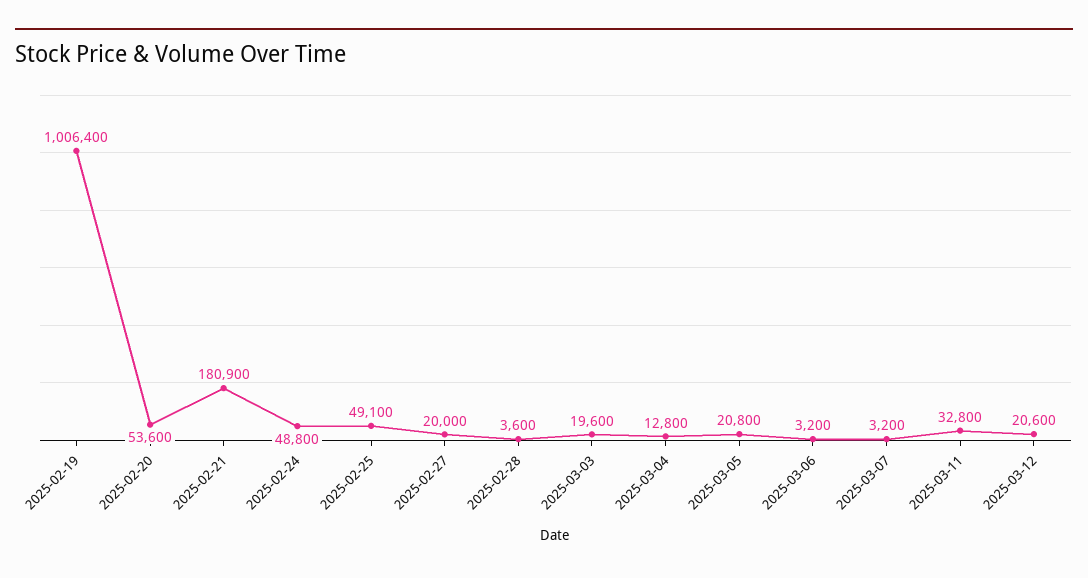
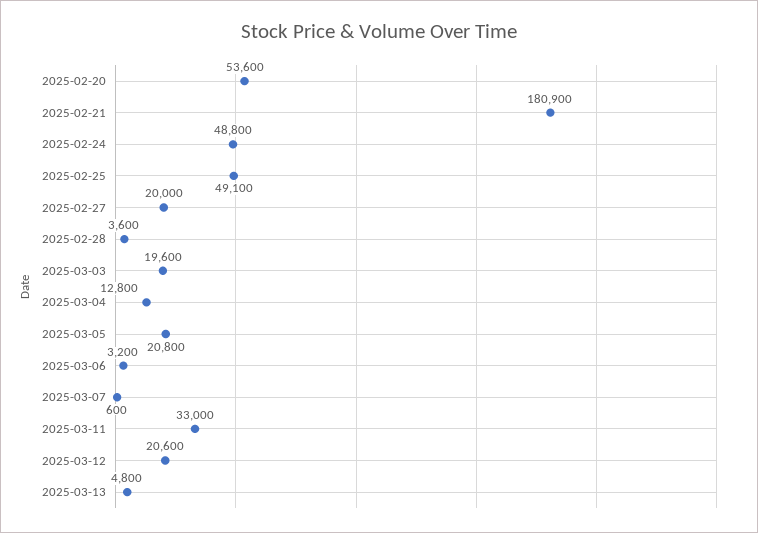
2025-02-19: 1006400 -> none
2025-03-07: 3200 -> 600
2025-03-11: 32800 -> 33000
2025-03-13: none -> 4800

